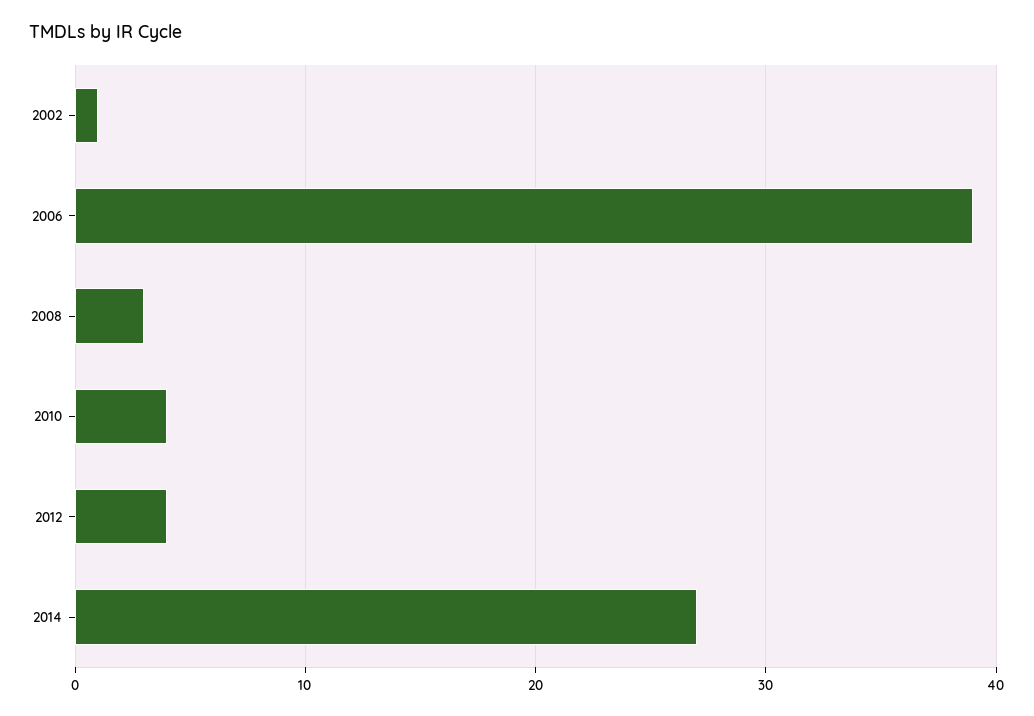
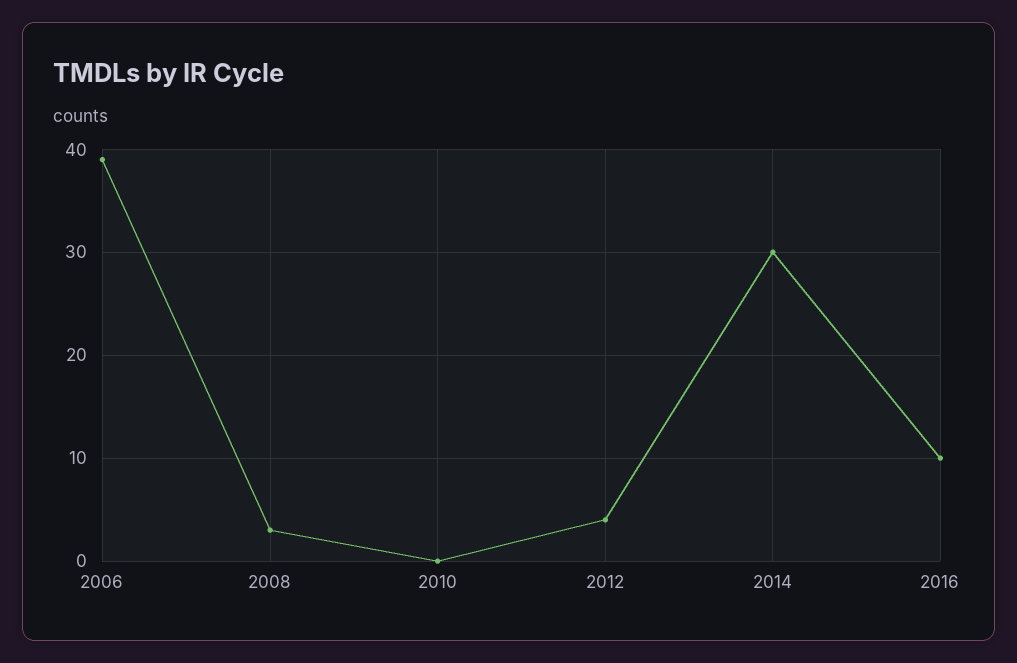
2002: 1 -> none
2010: 4 -> 0
2014: 27 -> 30
2016: none -> 10

